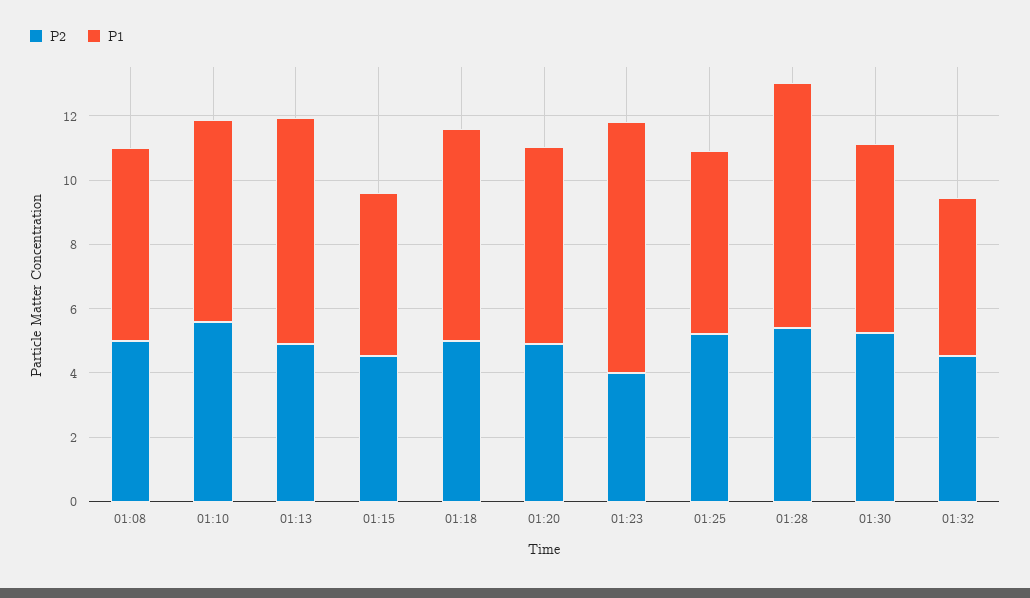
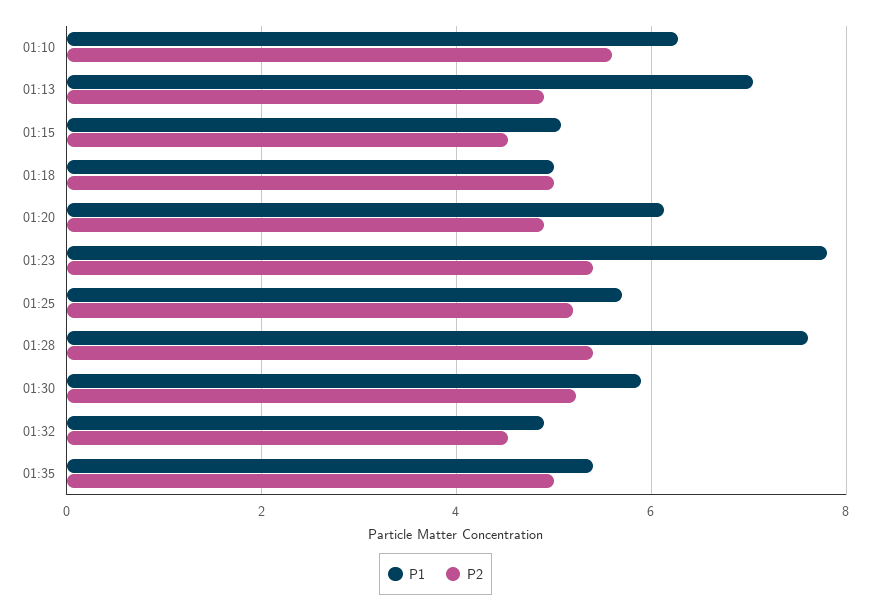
P2, 01:08: 5 -> none
P1, 01:08: 6 -> none
P1, 01:18: 6.5 -> 5
P2, 01:23: 4 -> 5.4
P1, 01:35: none -> 5.4
P2, 01:35: none -> 5

